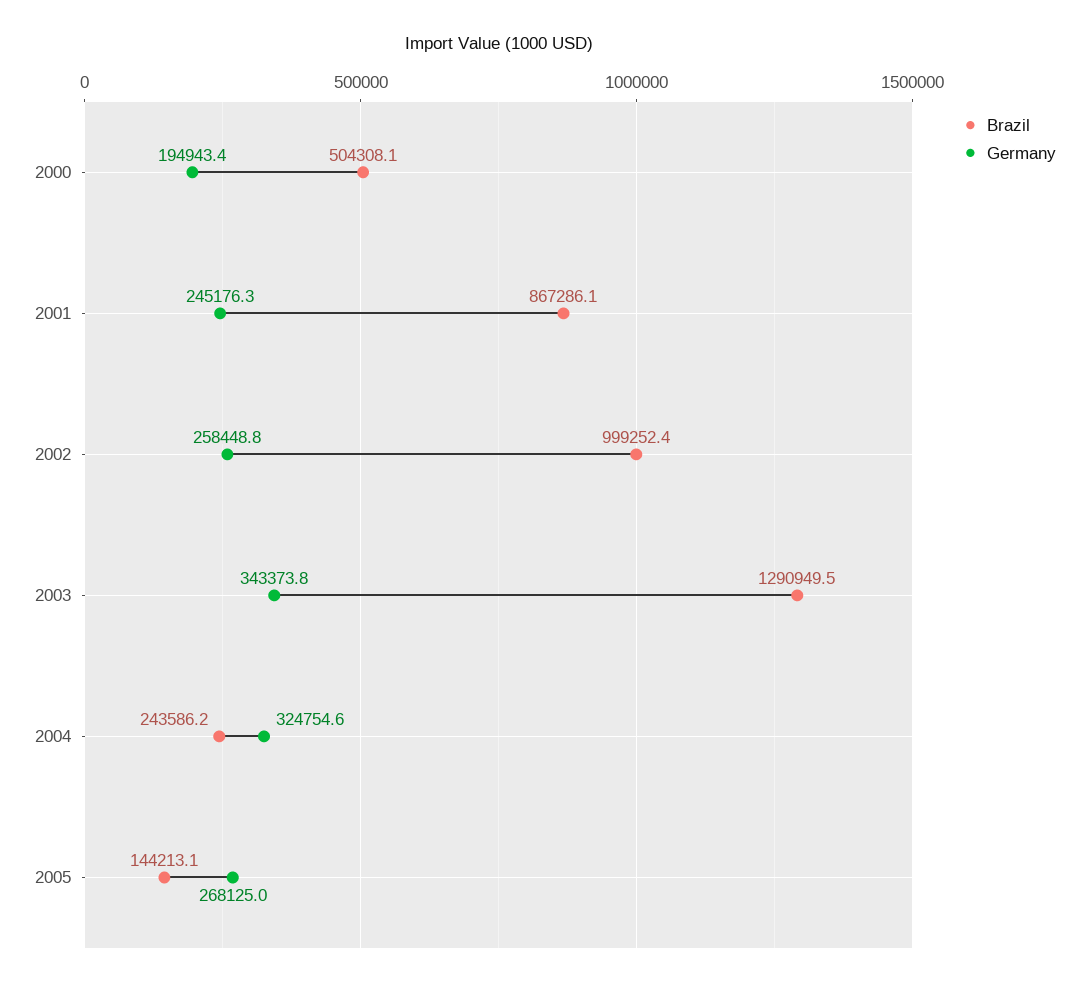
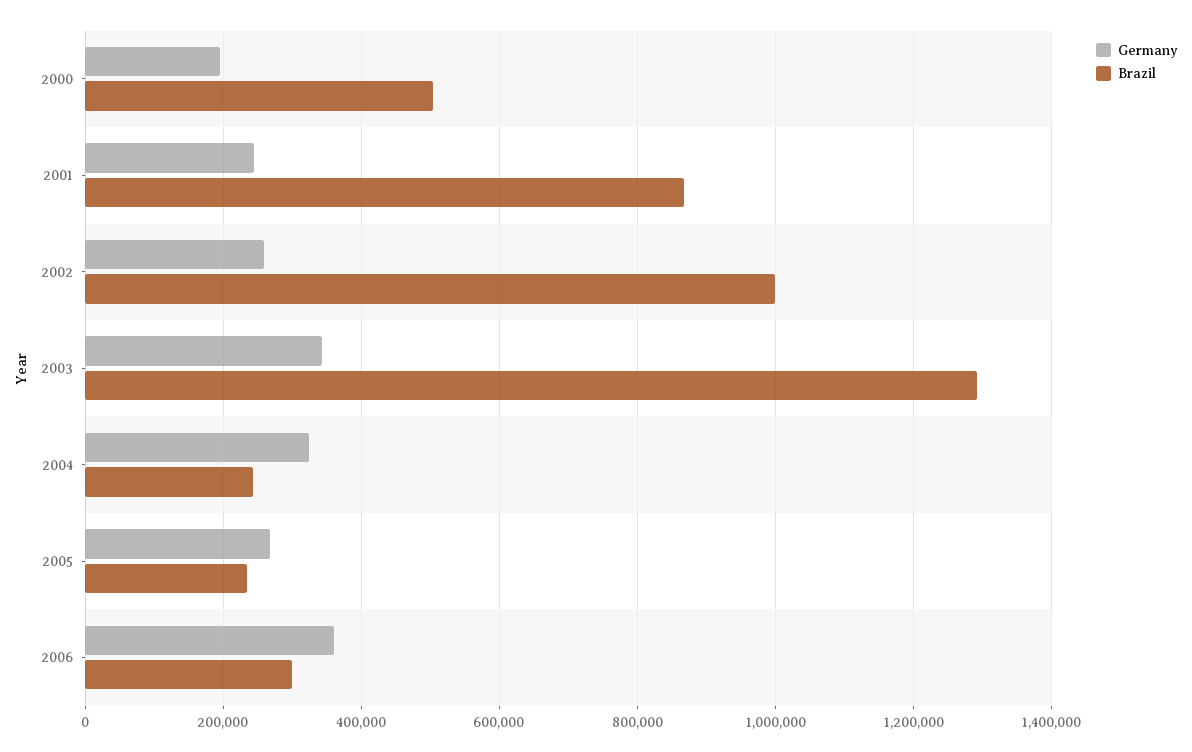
Brazil, 2005: 144213.1 -> 240000
Germany, 2006: none -> 360000
Brazil, 2006: none -> 300000

